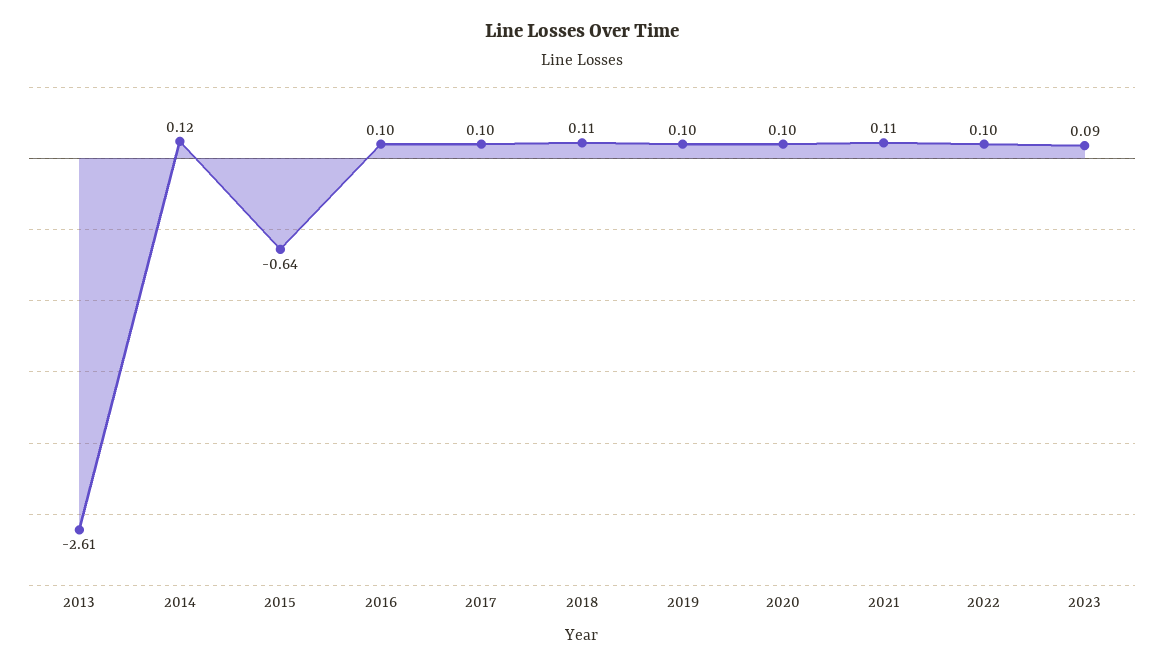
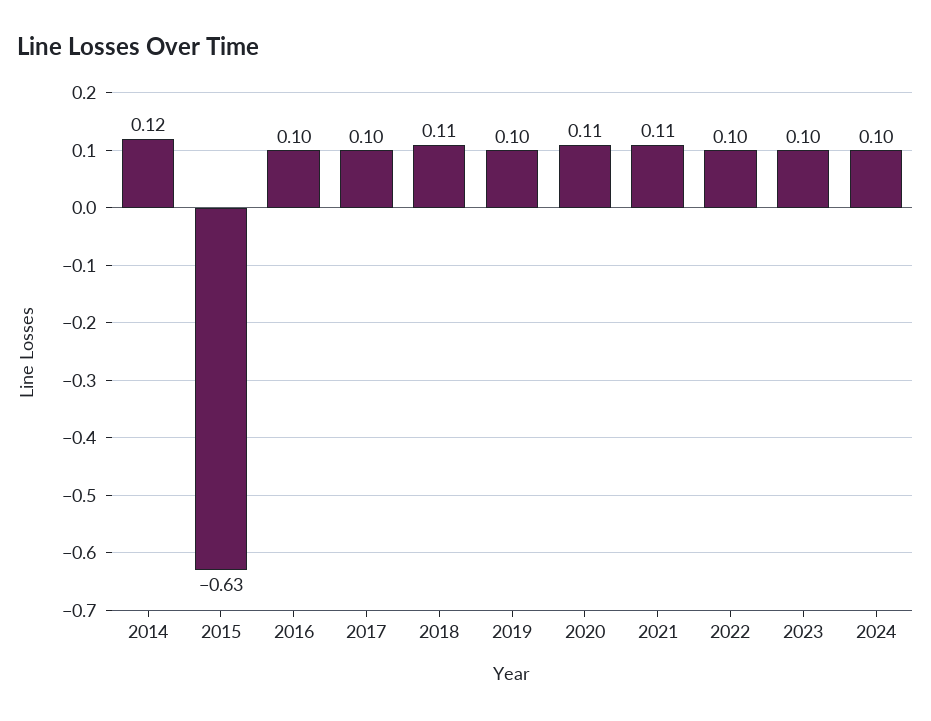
2013: -2.61 -> none
2015: -0.64 -> -0.63
2020: 0.1 -> 0.11
2023: 0.09 -> 0.1
2024: none -> 0.1

